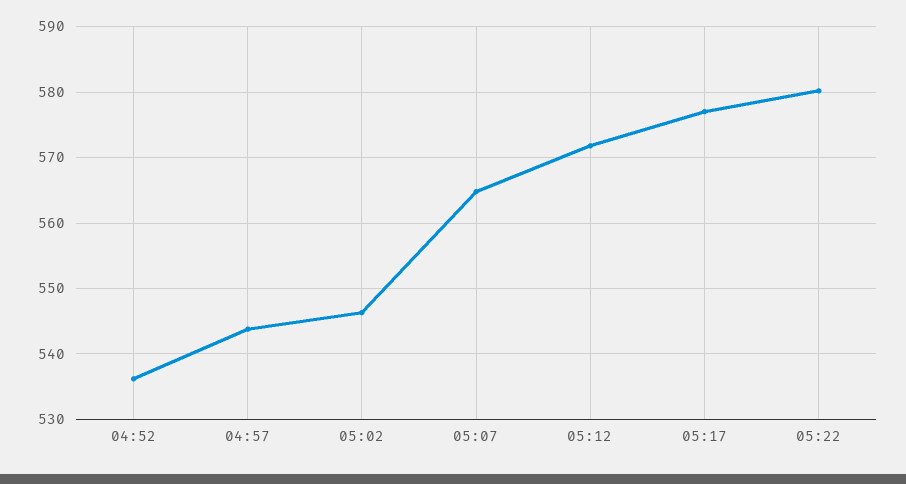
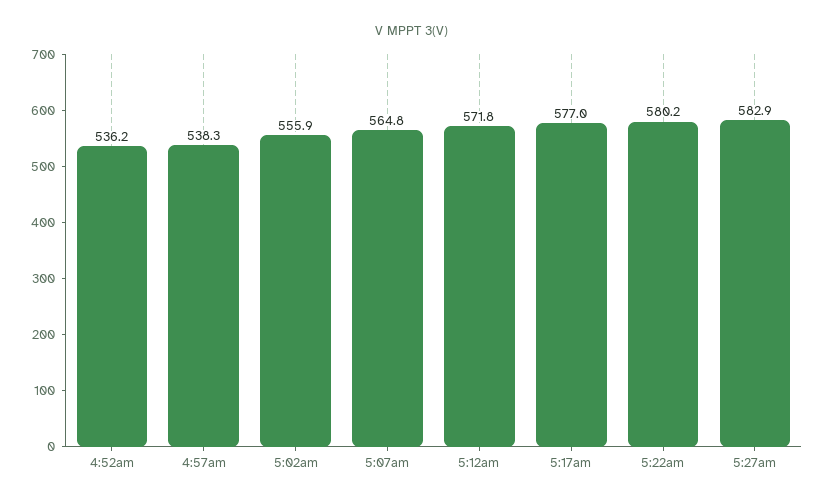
04:57: 544 -> 538.3
05:02: 546 -> 555.9
5:27am: none -> 582.9

